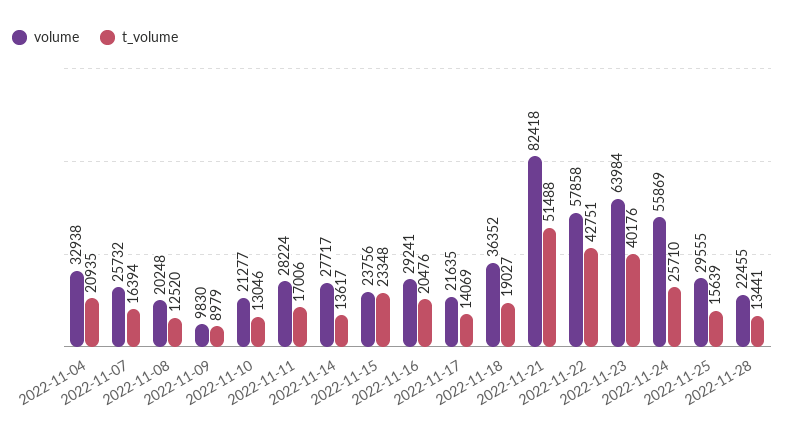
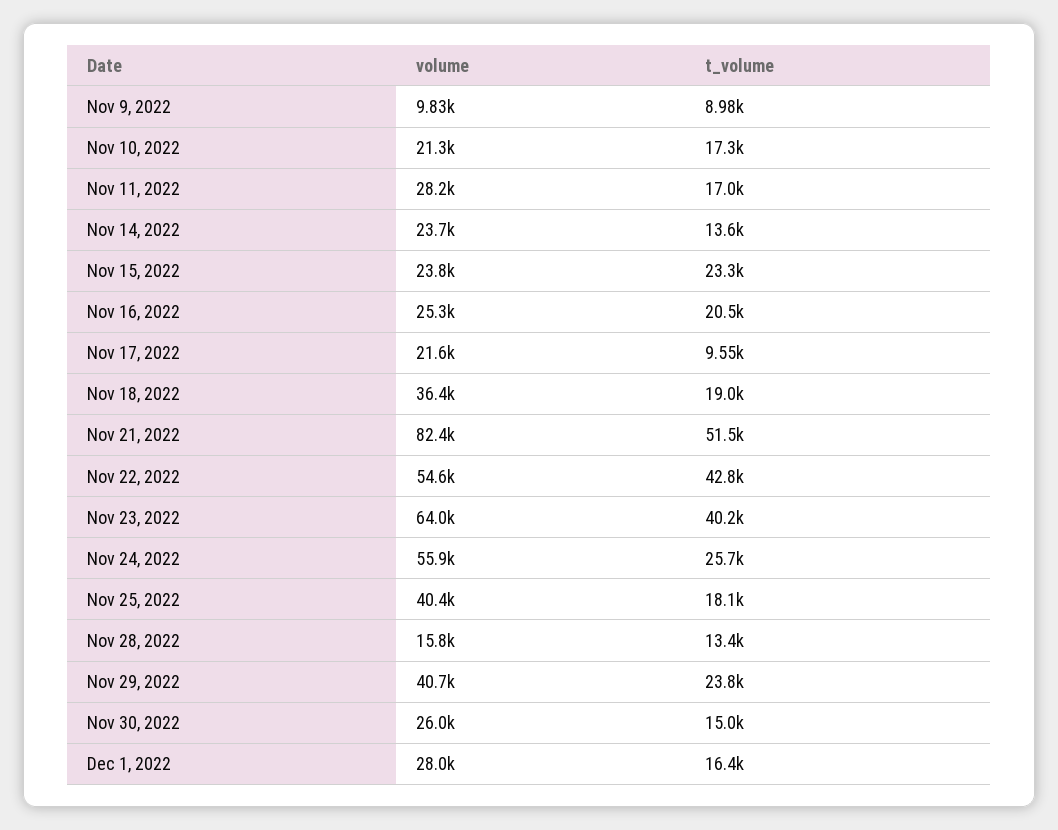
volume, 2022-11-04: 32938 -> none
t_volume, 2022-11-04: 20935 -> none
volume, 2022-11-07: 25732 -> none
t_volume, 2022-11-07: 16394 -> none
volume, 2022-11-08: 20248 -> none
t_volume, 2022-11-08: 12520 -> none
t_volume, 2022-11-10: 13046 -> 17300
volume, 2022-11-14: 27717 -> 23700
volume, 2022-11-16: 29241 -> 25300
t_volume, 2022-11-17: 14069 -> 9550
volume, 2022-11-22: 57858 -> 54600
volume, 2022-11-25: 29555 -> 40400
t_volume, 2022-11-25: 15639 -> 18100
volume, 2022-11-28: 22455 -> 15800
volume, Nov 29, 2022: none -> 40700
t_volume, Nov 29, 2022: none -> 23800
volume, Nov 30, 2022: none -> 26000
t_volume, Nov 30, 2022: none -> 15000
volume, Dec 1, 2022: none -> 28000
t_volume, Dec 1, 2022: none -> 16400

